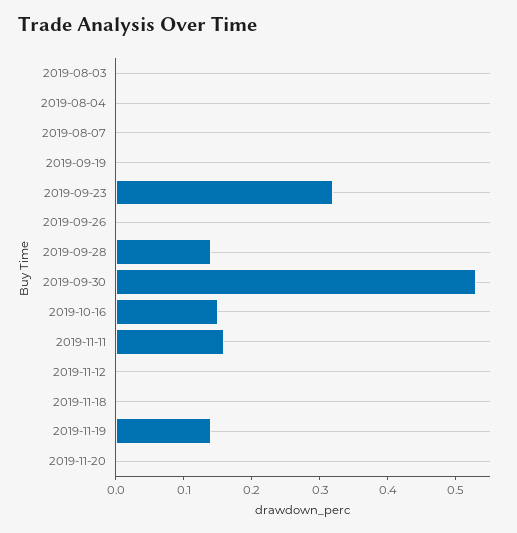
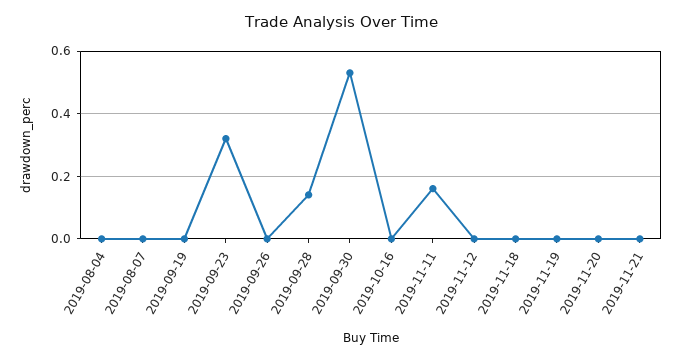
2019-08-03: 0 -> none
2019-10-16: 0.15 -> 0
2019-11-19: 0.15 -> 0
2019-11-21: none -> 0

